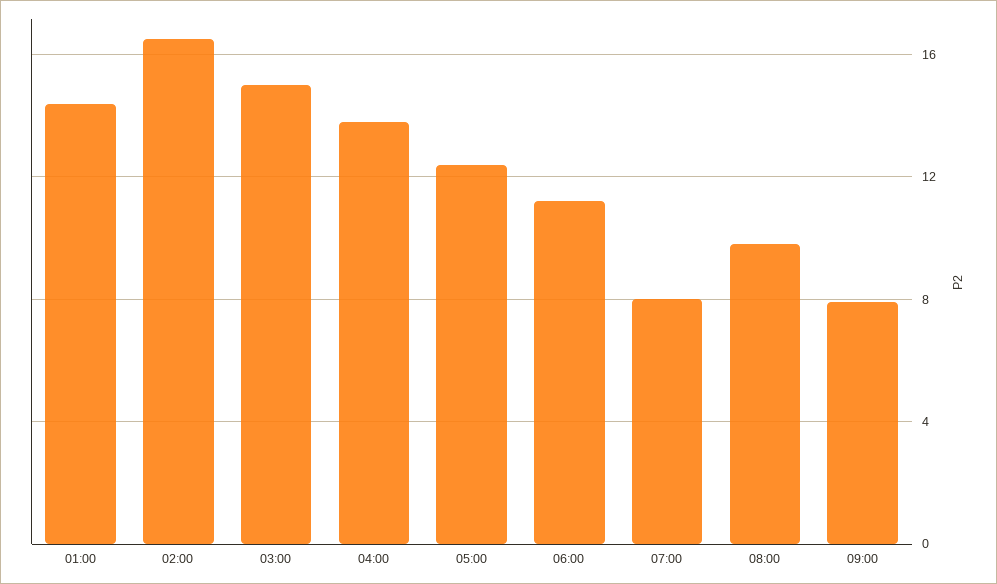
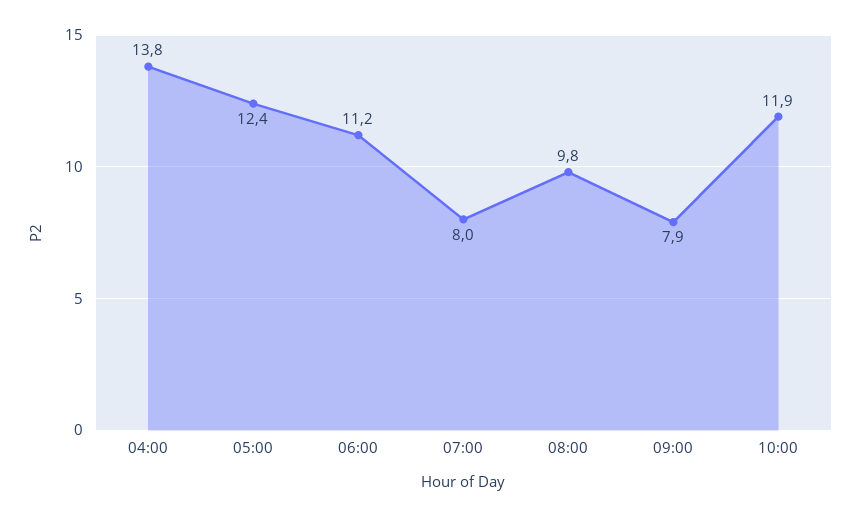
01:00: 14.5 -> none
02:00: 16.5 -> none
03:00: 15 -> none
10:00: none -> 11.9

